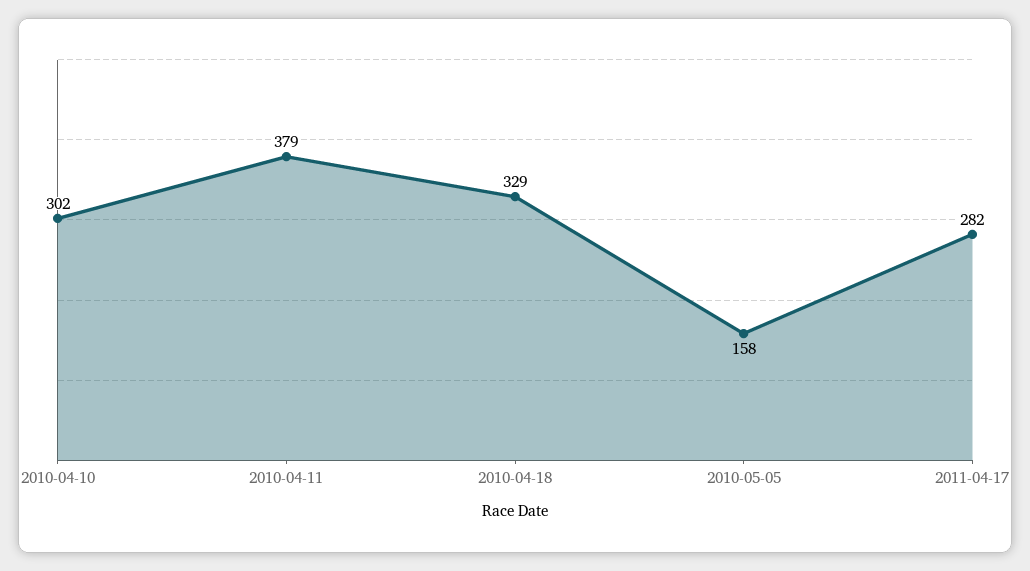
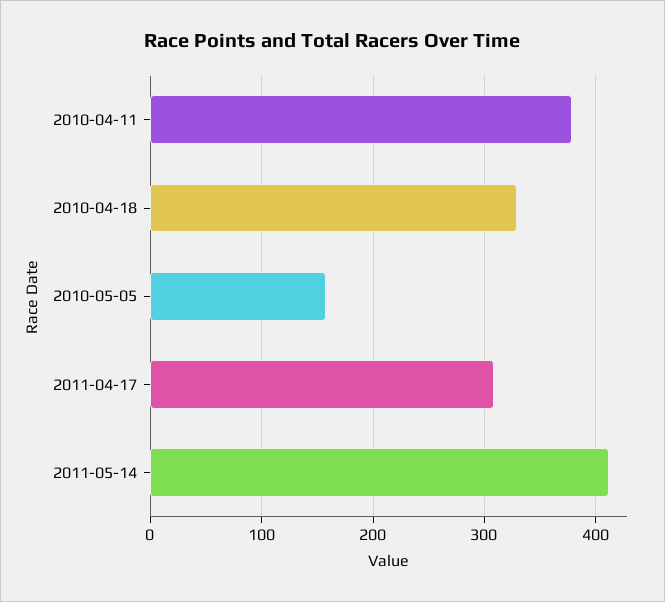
2010-04-10: 302 -> none
2011-04-17: 282 -> 310
2011-05-14: none -> 410

